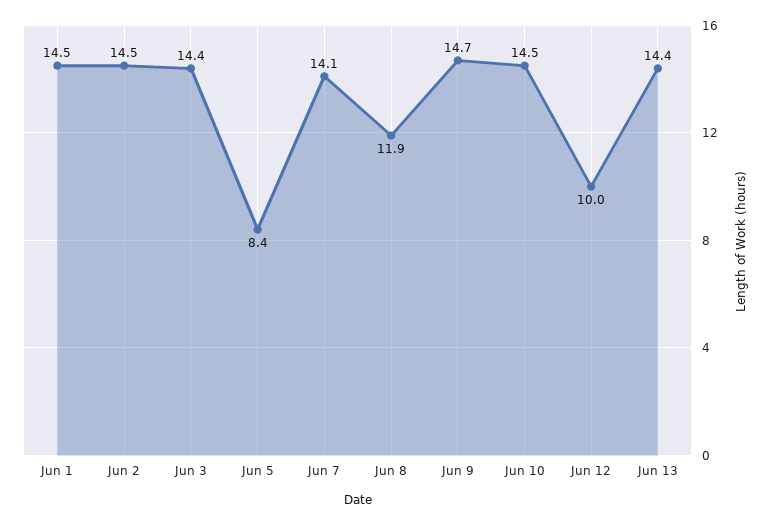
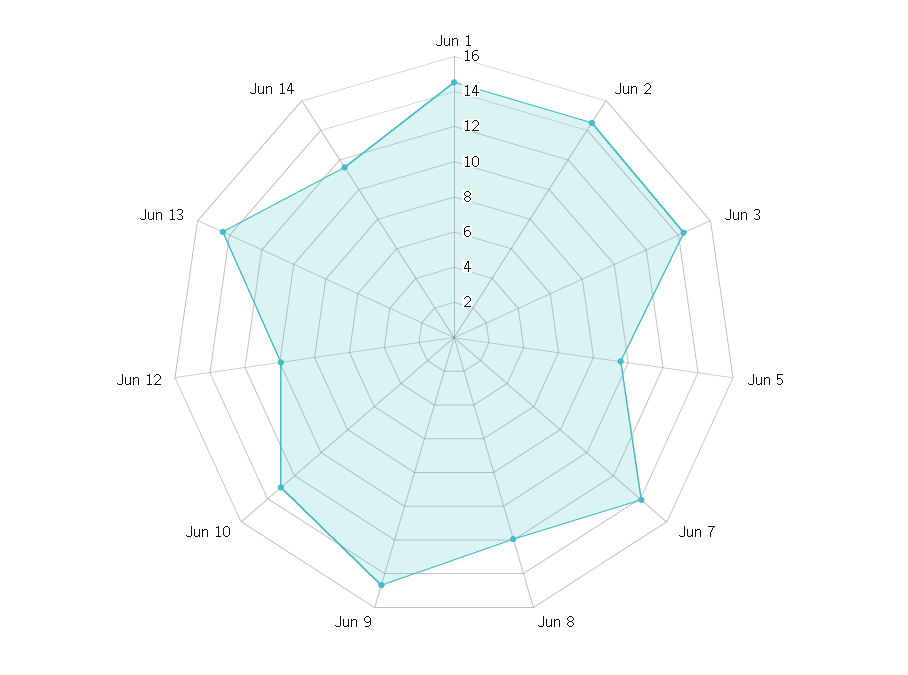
Jun 5: 8.4 -> 9.5
Jun 10: 14.5 -> 13
Jun 14: none -> 11.5

